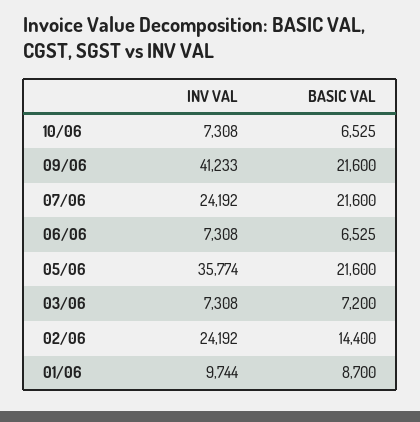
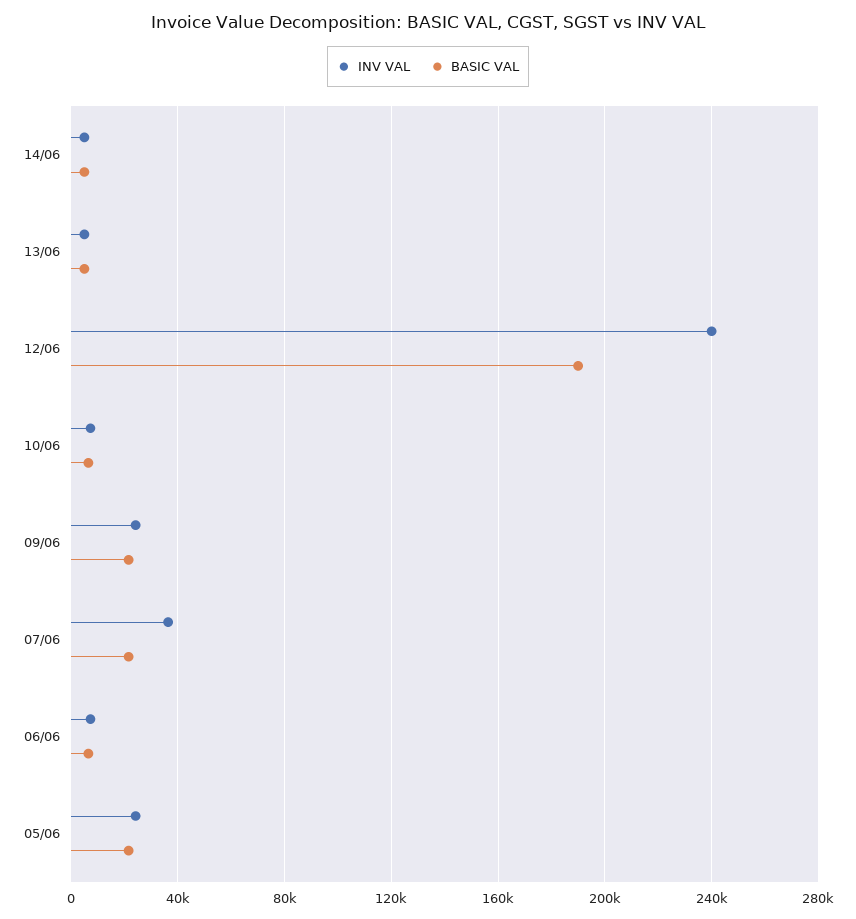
INV VAL, 09/06: 41233 -> 25000
INV VAL, 07/06: 24192 -> 35000
INV VAL, 05/06: 35774 -> 25000
INV VAL, 03/06: 7308 -> none
BASIC VAL, 03/06: 7200 -> none
INV VAL, 02/06: 24192 -> none
BASIC VAL, 02/06: 14400 -> none
INV VAL, 01/06: 9744 -> none
BASIC VAL, 01/06: 8700 -> none
INV VAL, 14/06: none -> 5000
BASIC VAL, 14/06: none -> 5000
INV VAL, 13/06: none -> 5000
BASIC VAL, 13/06: none -> 5000
INV VAL, 12/06: none -> 240000
BASIC VAL, 12/06: none -> 190000

